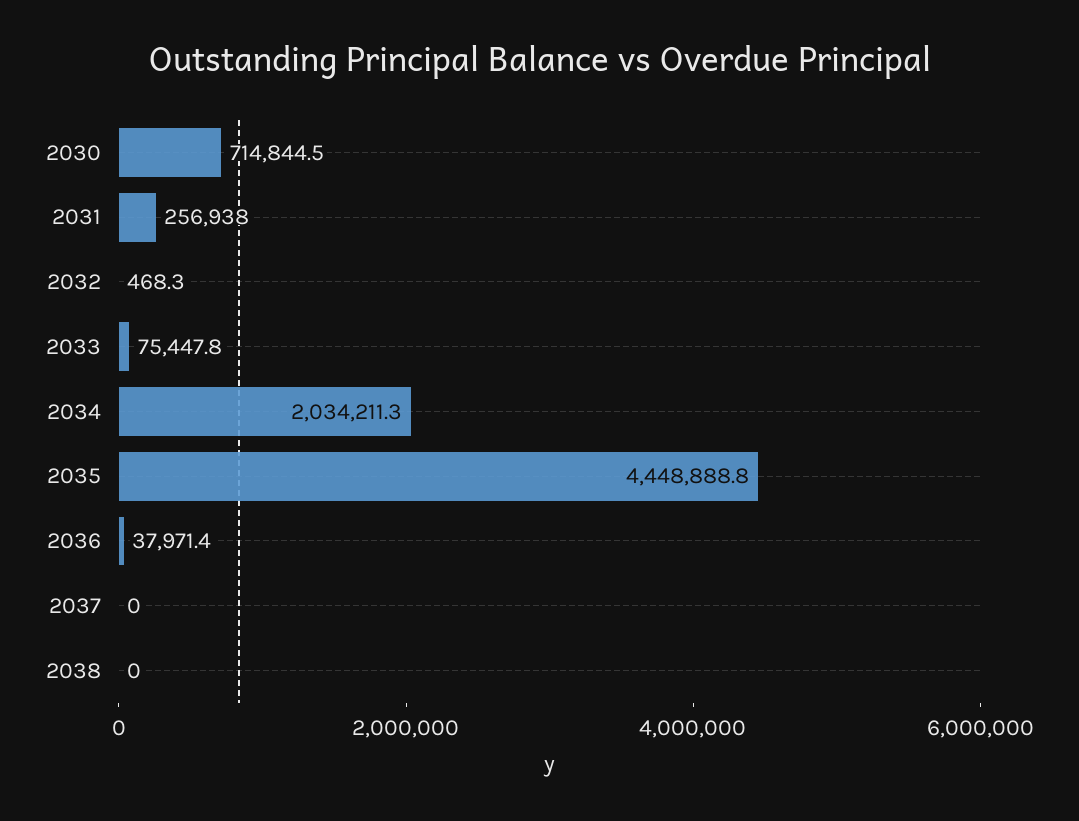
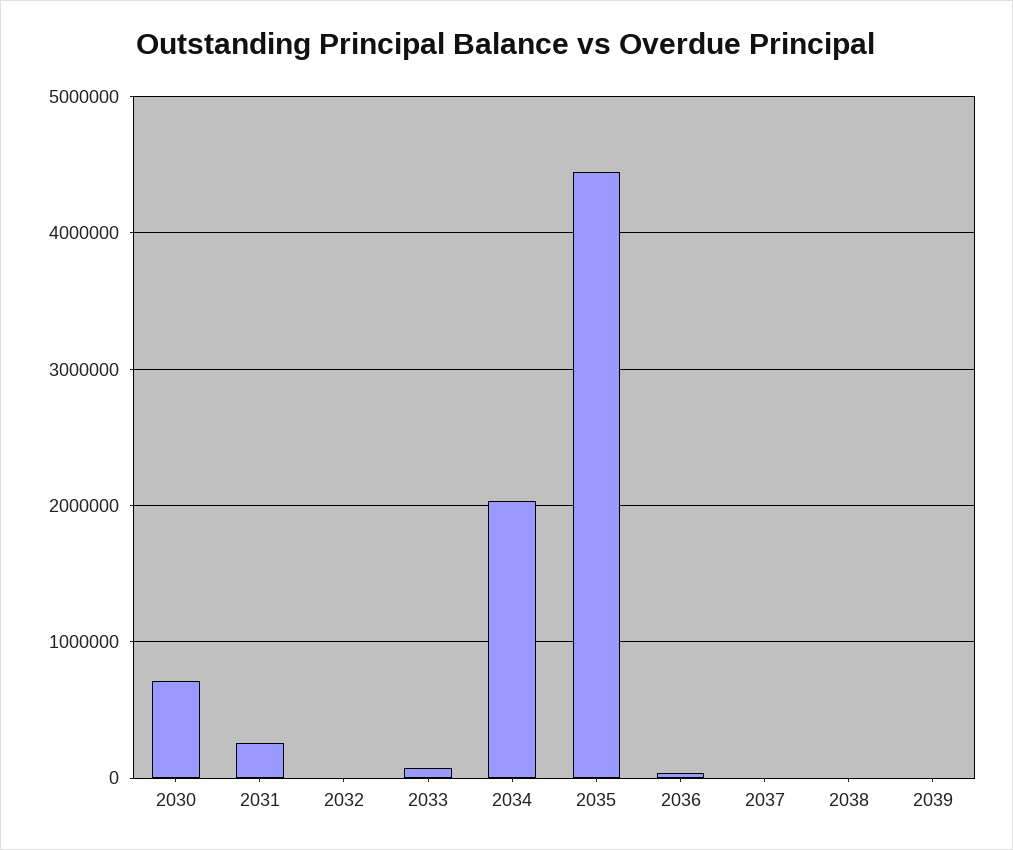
2039: none -> 0

